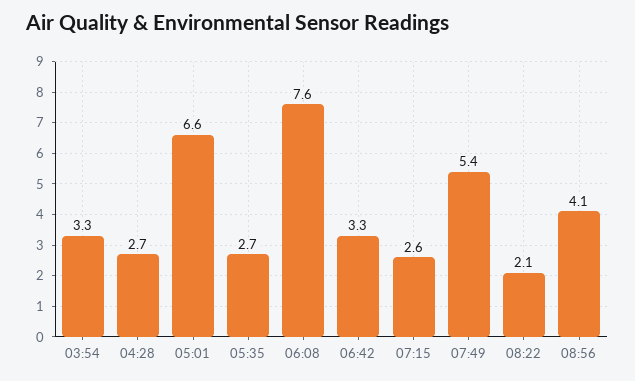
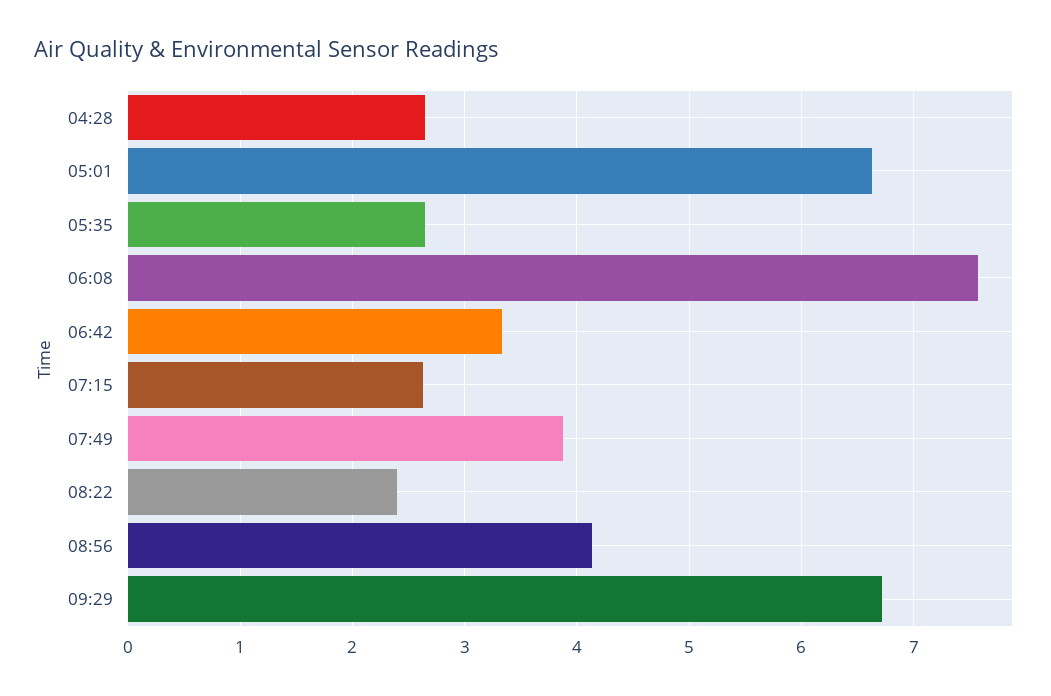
03:54: 3.3 -> none
07:49: 5.4 -> 3.9
08:22: 2.1 -> 2.4
09:29: none -> 6.7

